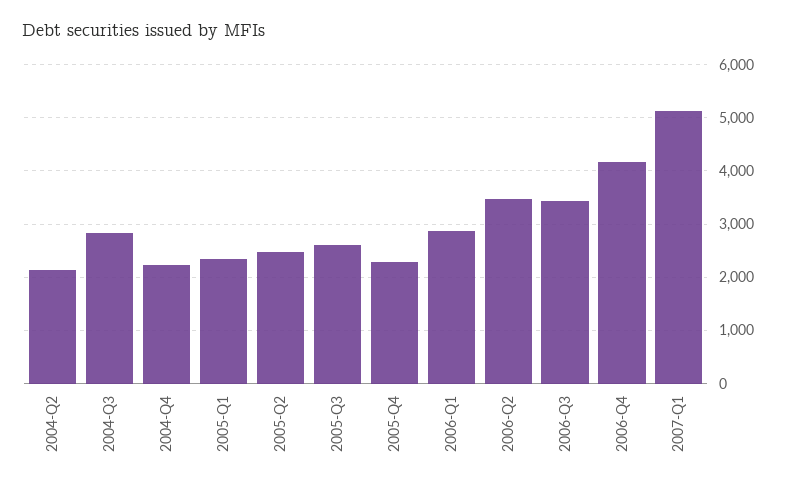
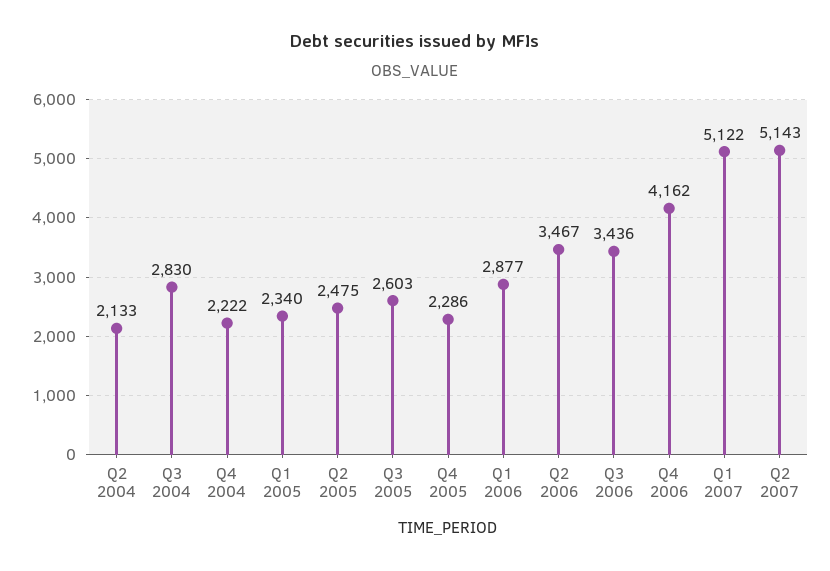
Q2 2007: none -> 5143

